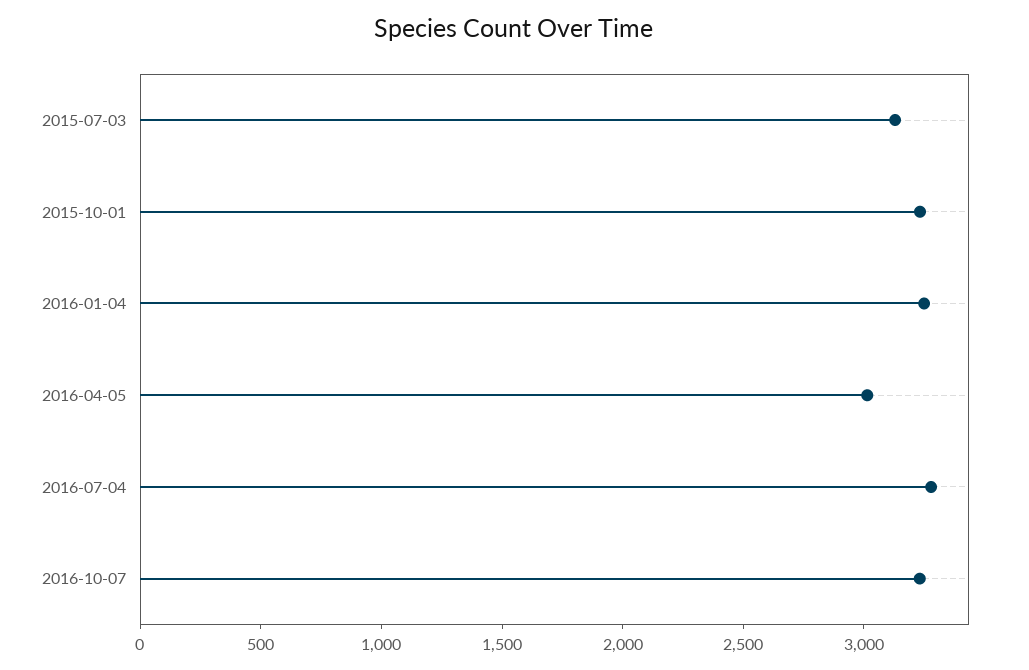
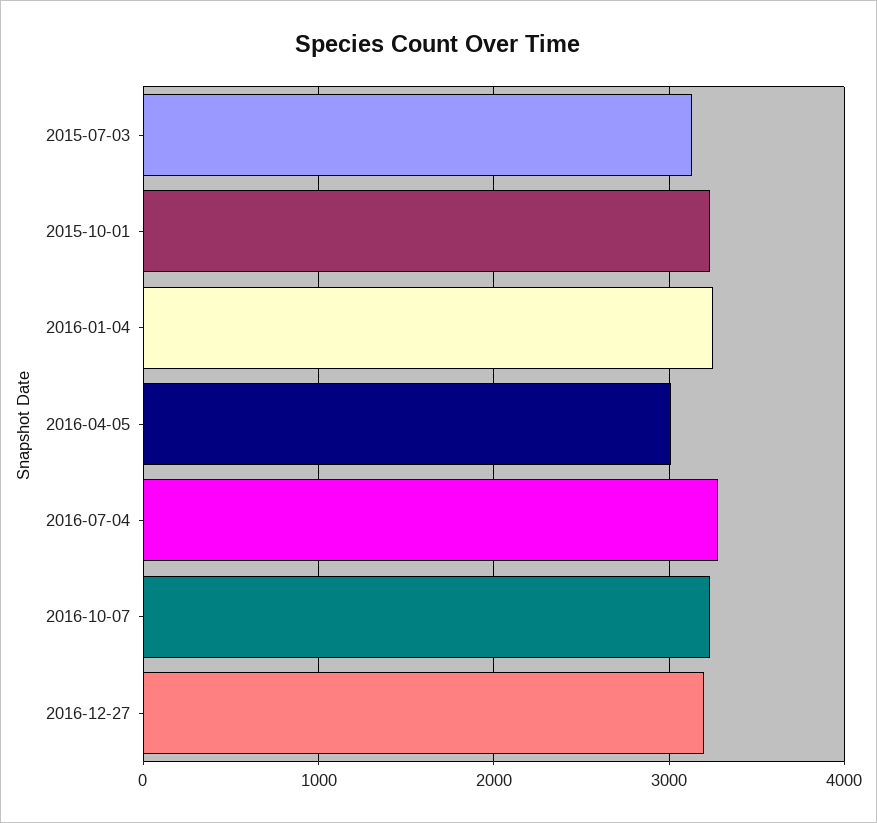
2016-12-27: none -> 3200

